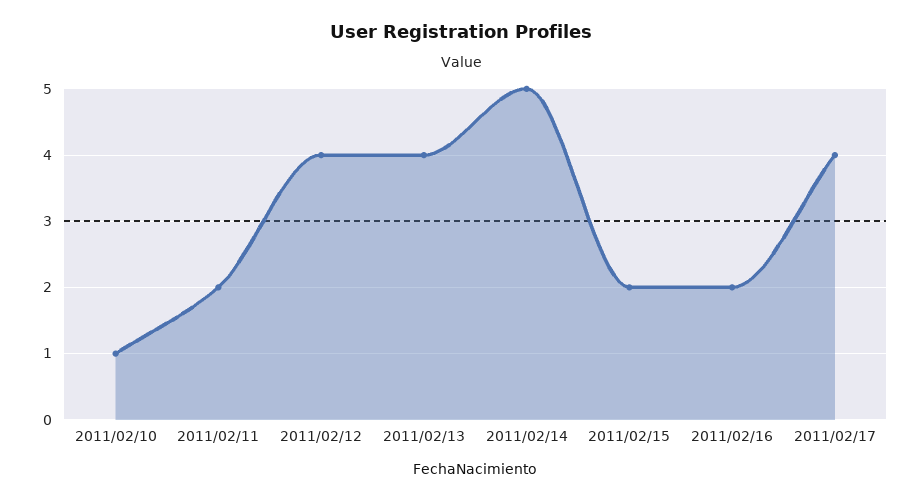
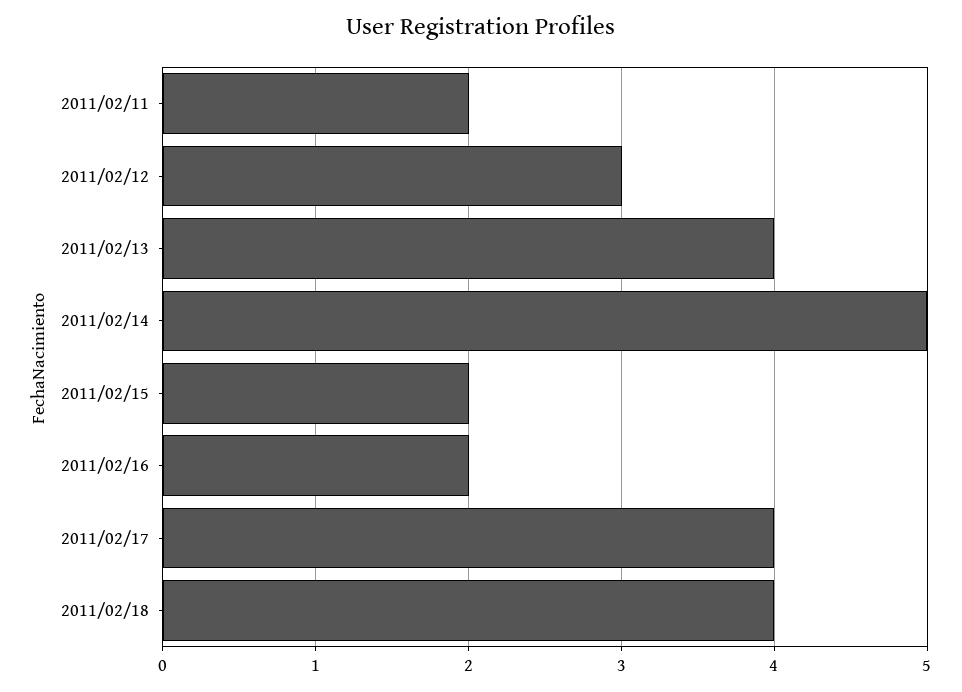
2011/02/10: 1 -> none
2011/02/12: 4 -> 3
2011/02/18: none -> 4

